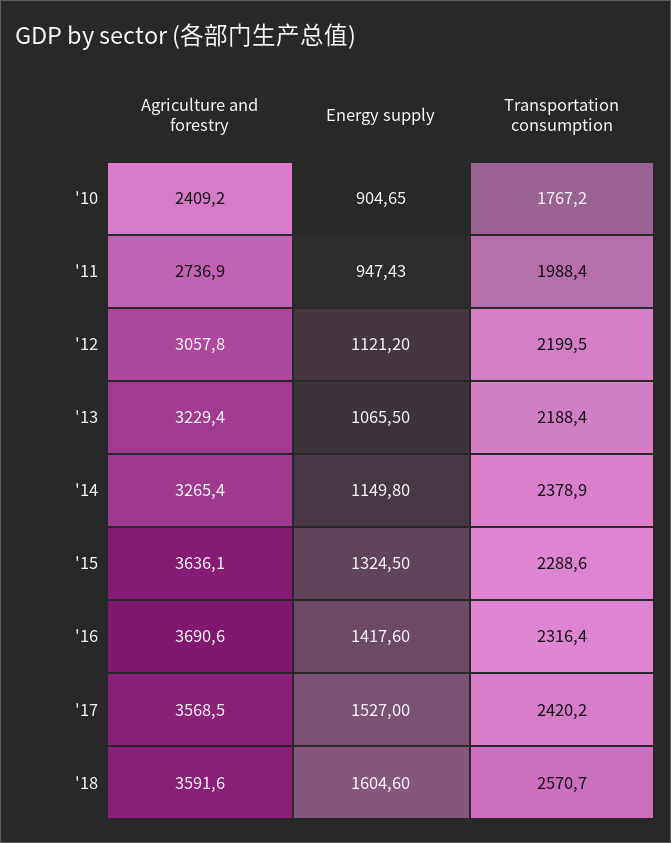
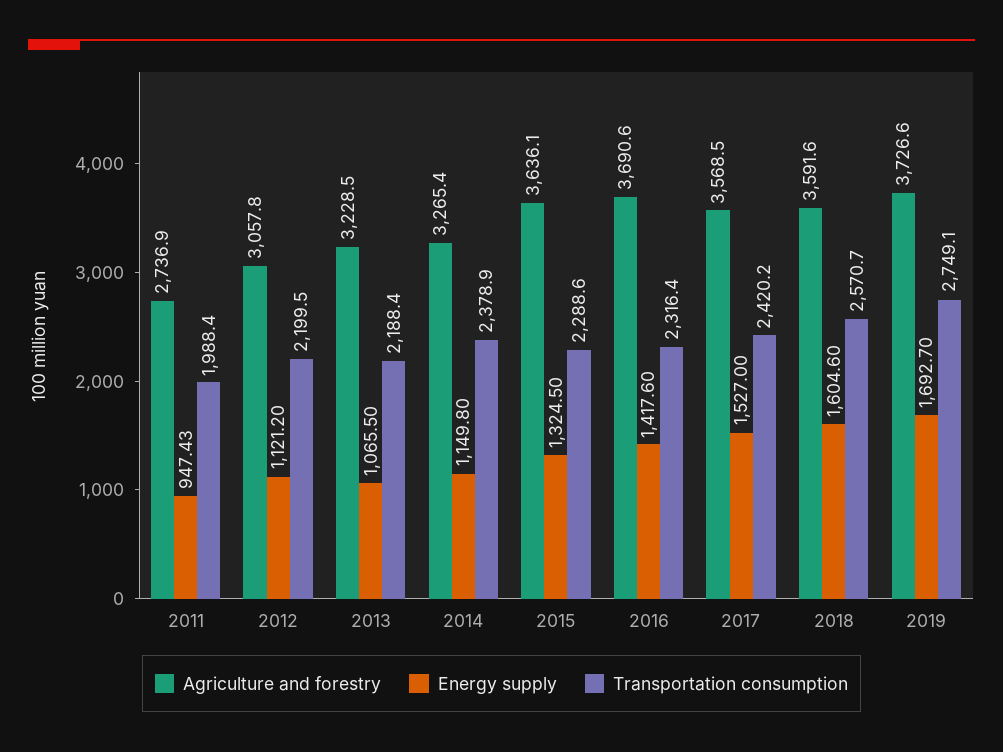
Agriculture and forestry, '10: 2409.2 -> none
Energy supply, '10: 904.65 -> none
Transportation consumption, '10: 1767.2 -> none
Agriculture and forestry, '13: 3229.4 -> 3228.5
Agriculture and forestry, 2019: none -> 3726.6
Energy supply, 2019: none -> 1692.7
Transportation consumption, 2019: none -> 2749.1

